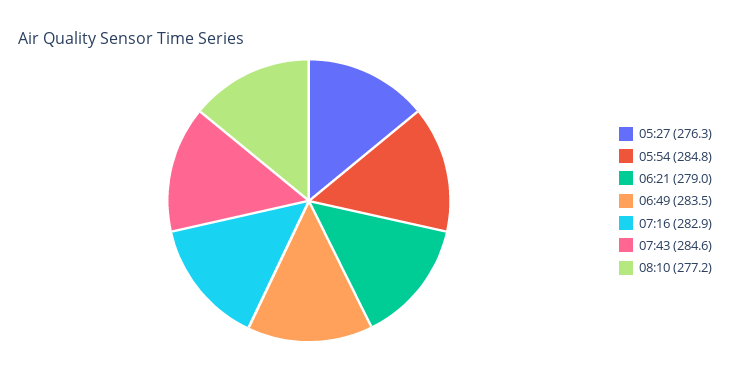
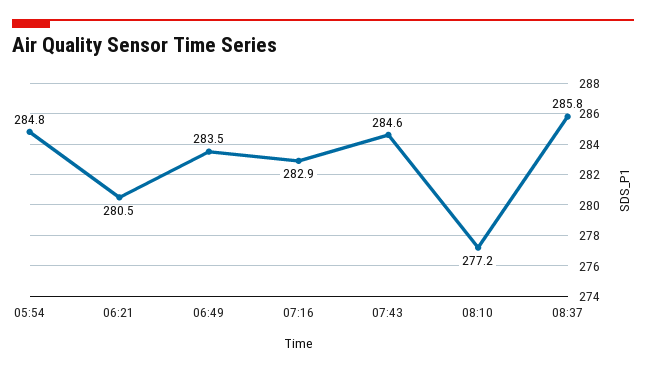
05:27: 276.3 -> none
06:21: 279 -> 280.5
08:37: none -> 285.8

